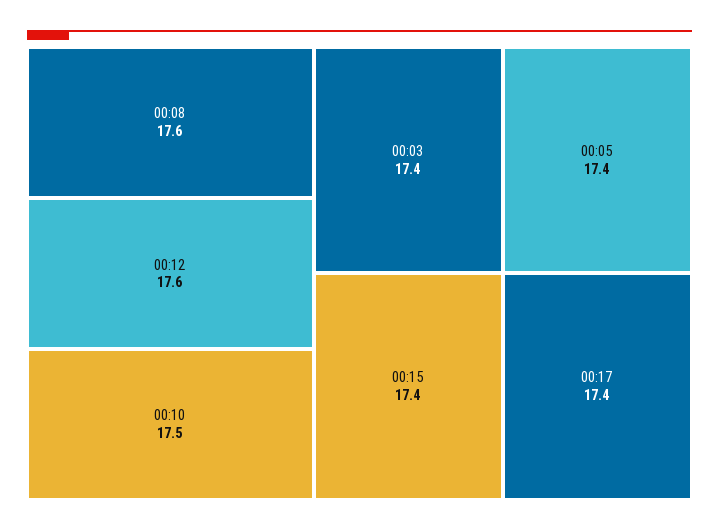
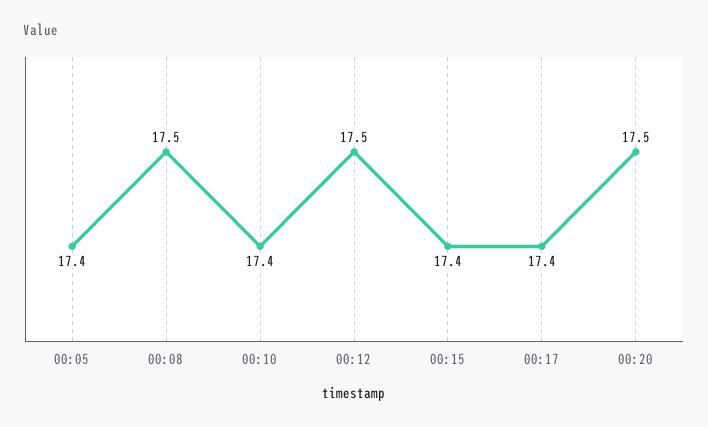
00:08: 17.6 -> 17.5
00:12: 17.6 -> 17.5
00:10: 17.5 -> 17.4
00:03: 17.4 -> none
00:20: none -> 17.5

